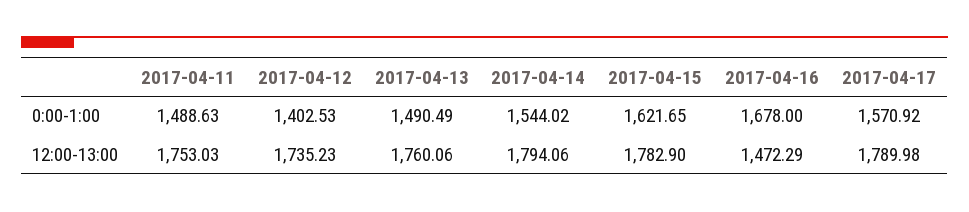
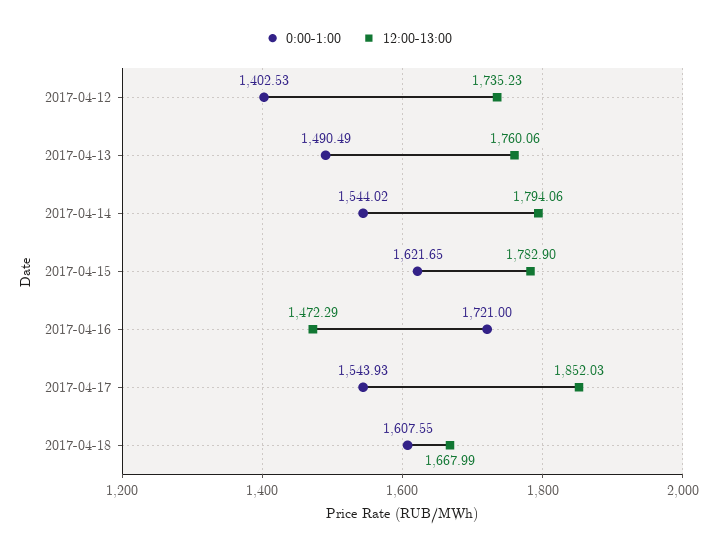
0:00-1:00, 2017-04-11: 1488.63 -> none
0:00-1:00, 2017-04-16: 1678 -> 1721
0:00-1:00, 2017-04-17: 1570.92 -> 1543.93
12:00-13:00, 2017-04-11: 1753.03 -> none
12:00-13:00, 2017-04-17: 1789.98 -> 1852.03
0:00-1:00, 2017-04-18: none -> 1607.55
12:00-13:00, 2017-04-18: none -> 1667.99

